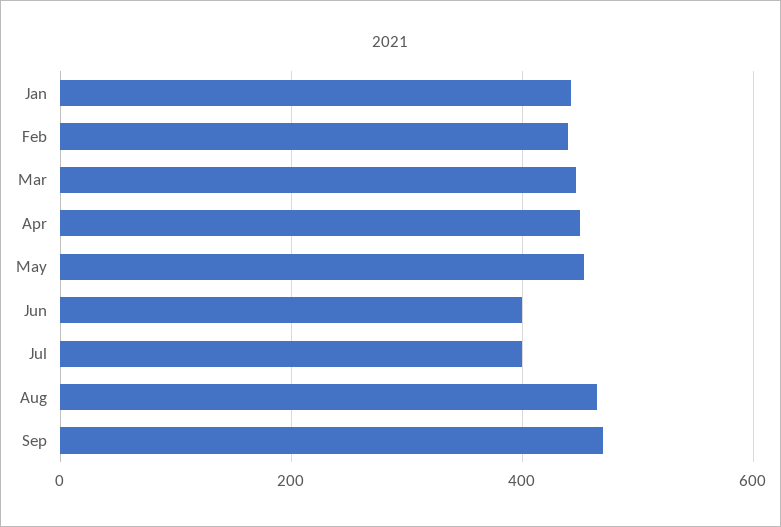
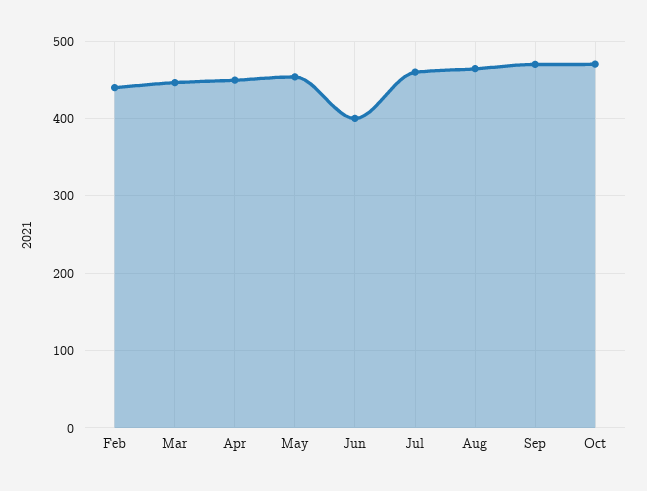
Jan: 440 -> none
Jul: 400 -> 460
Oct: none -> 470

